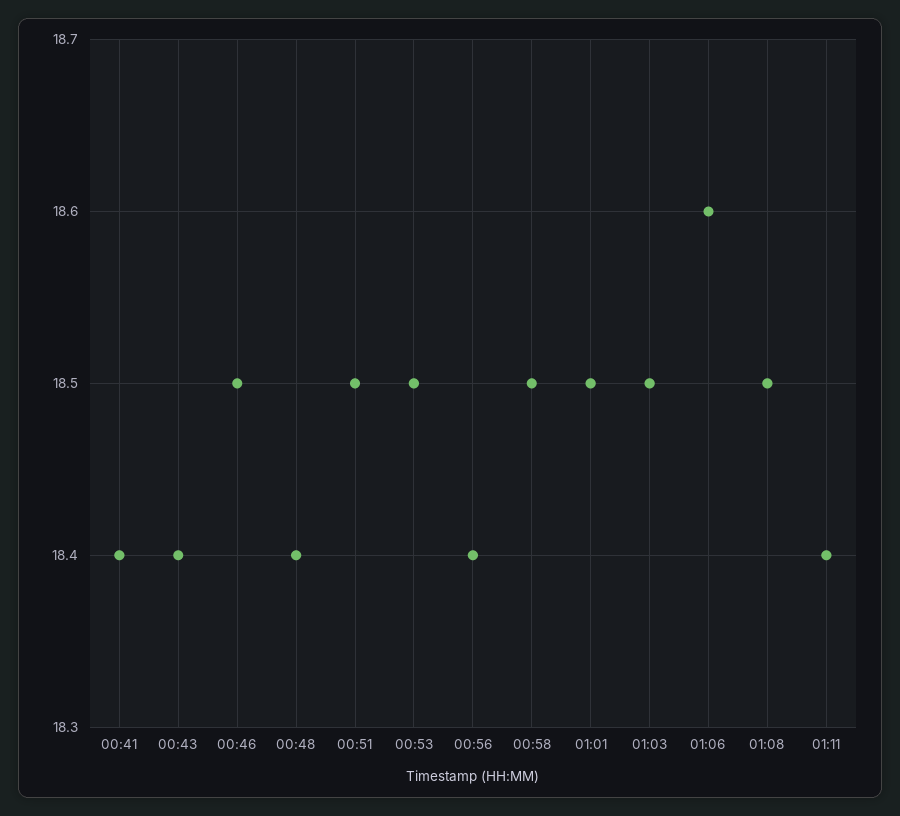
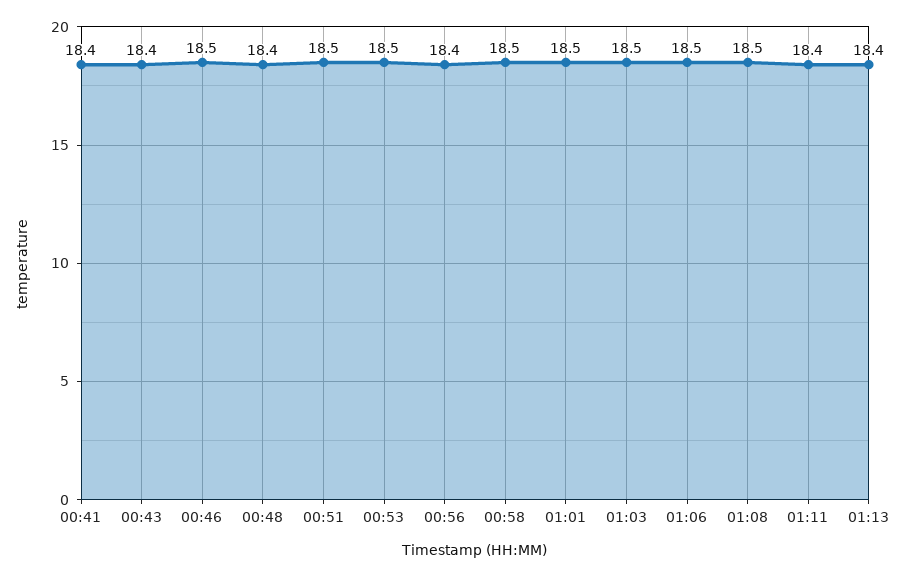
01:06: 18.6 -> 18.5
01:13: none -> 18.4

